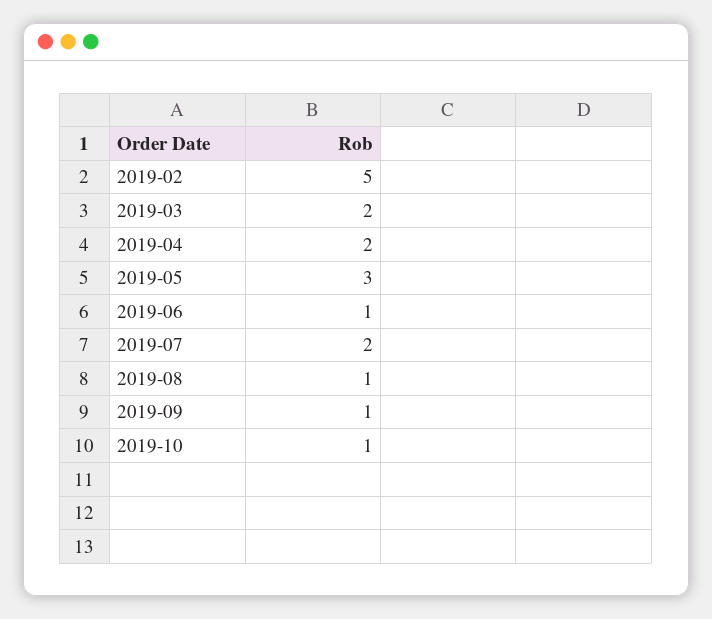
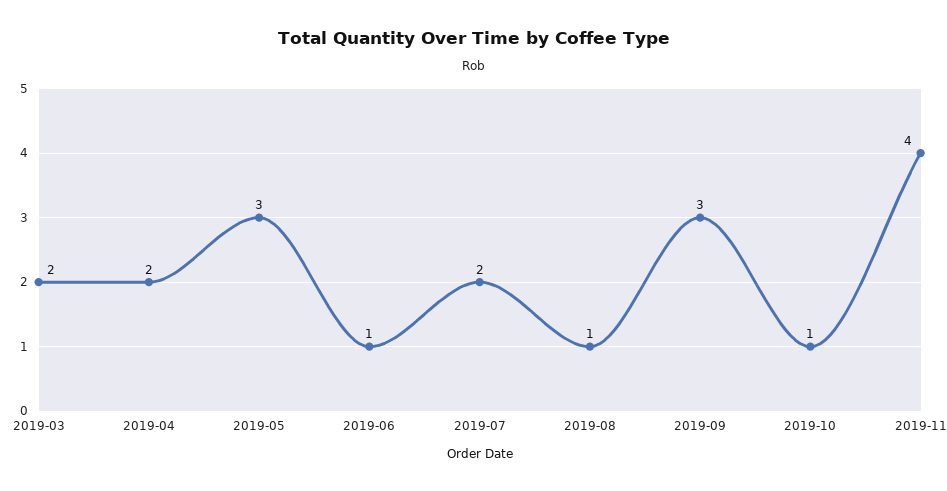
2019-02: 5 -> none
2019-09: 1 -> 3
2019-11: none -> 4

